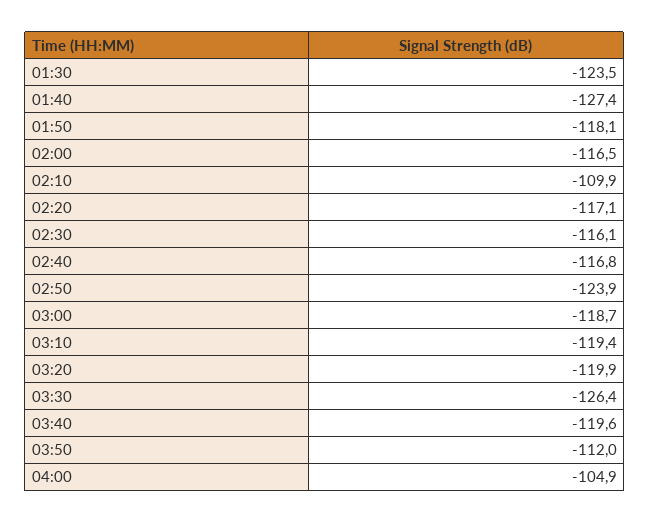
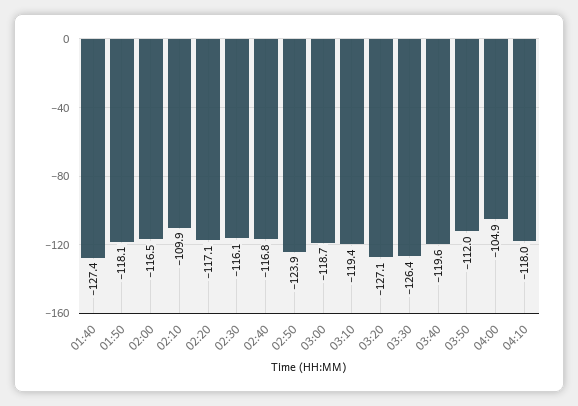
01:30: -123.5 -> none
03:20: -119.9 -> -127.1
04:10: none -> -118

